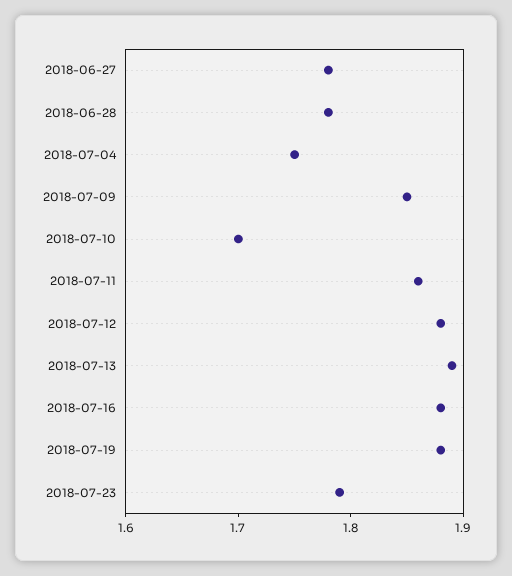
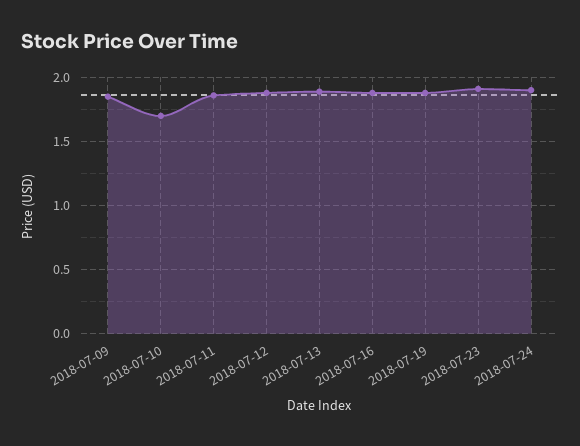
2018-06-27: 1.78 -> none
2018-06-28: 1.78 -> none
2018-07-04: 1.75 -> none
2018-07-23: 1.79 -> 1.9
2018-07-24: none -> 1.9

